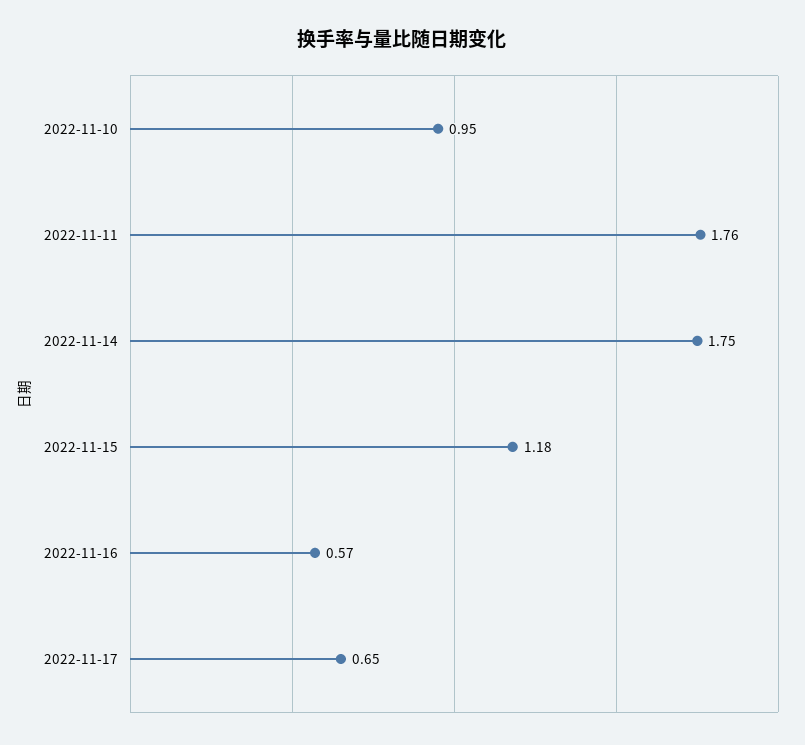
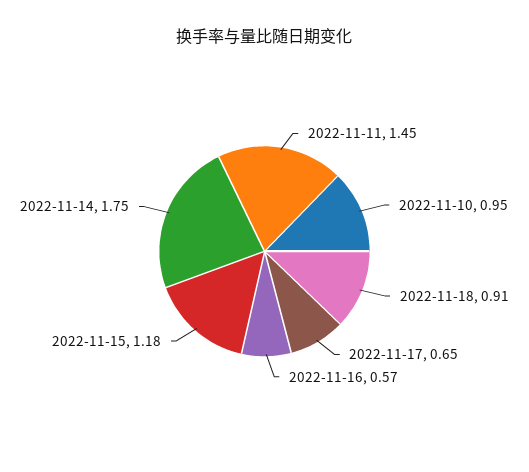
2022-11-11: 1.76 -> 1.45
2022-11-18: none -> 0.91

